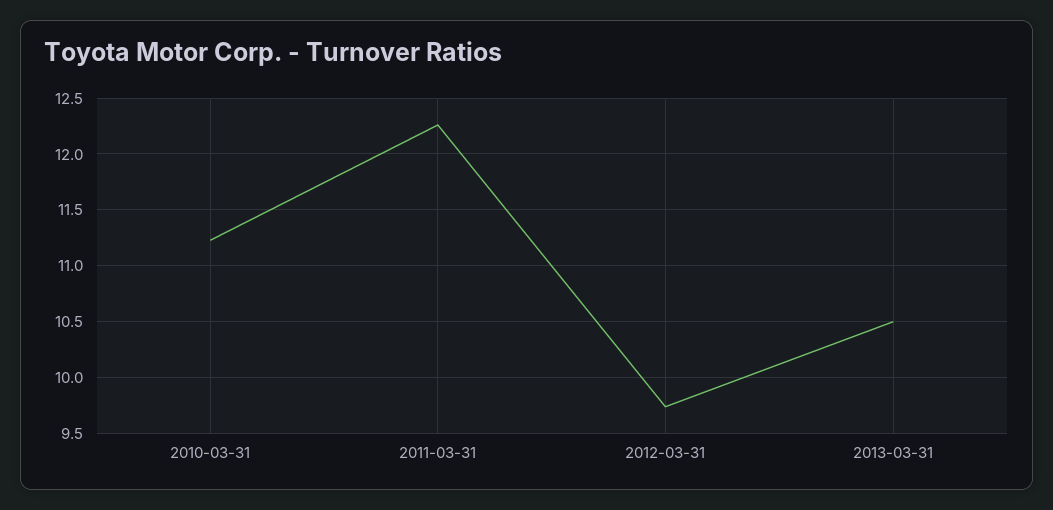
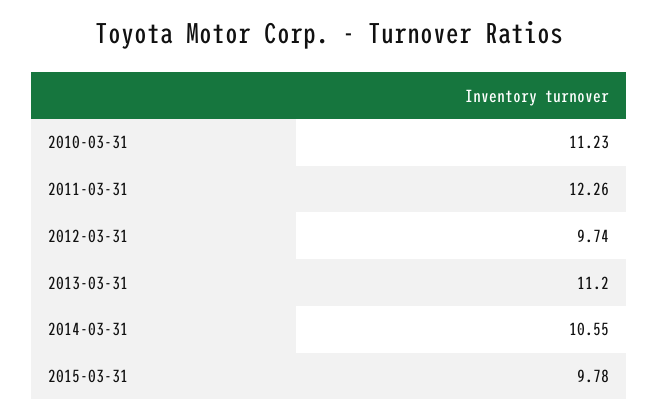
2013-03-31: 10.5 -> 11.2
2014-03-31: none -> 10.55
2015-03-31: none -> 9.78

